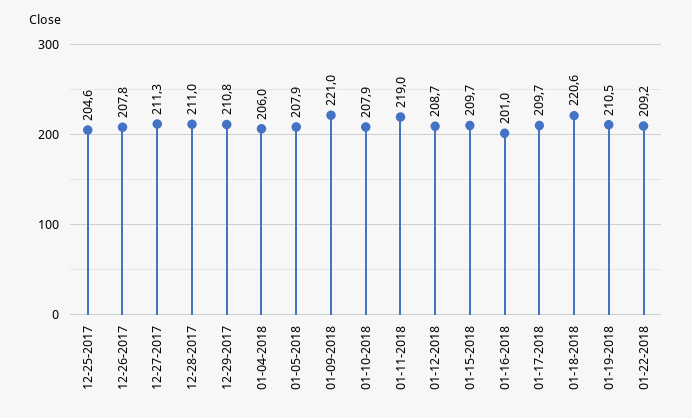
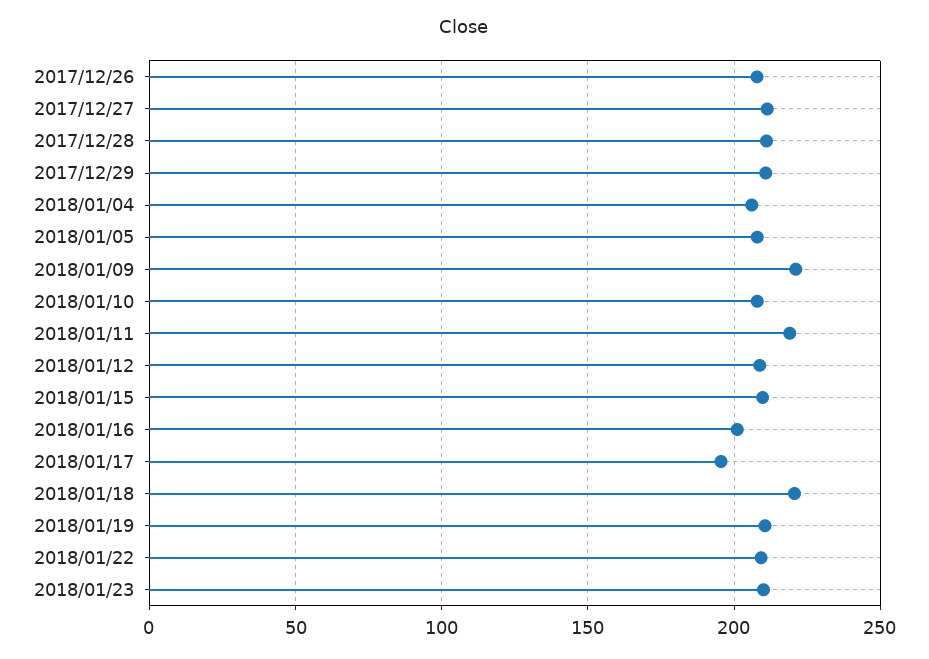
12-25-2017: 204.6 -> none
01-17-2018: 209.7 -> 195
2018/01/23: none -> 210

